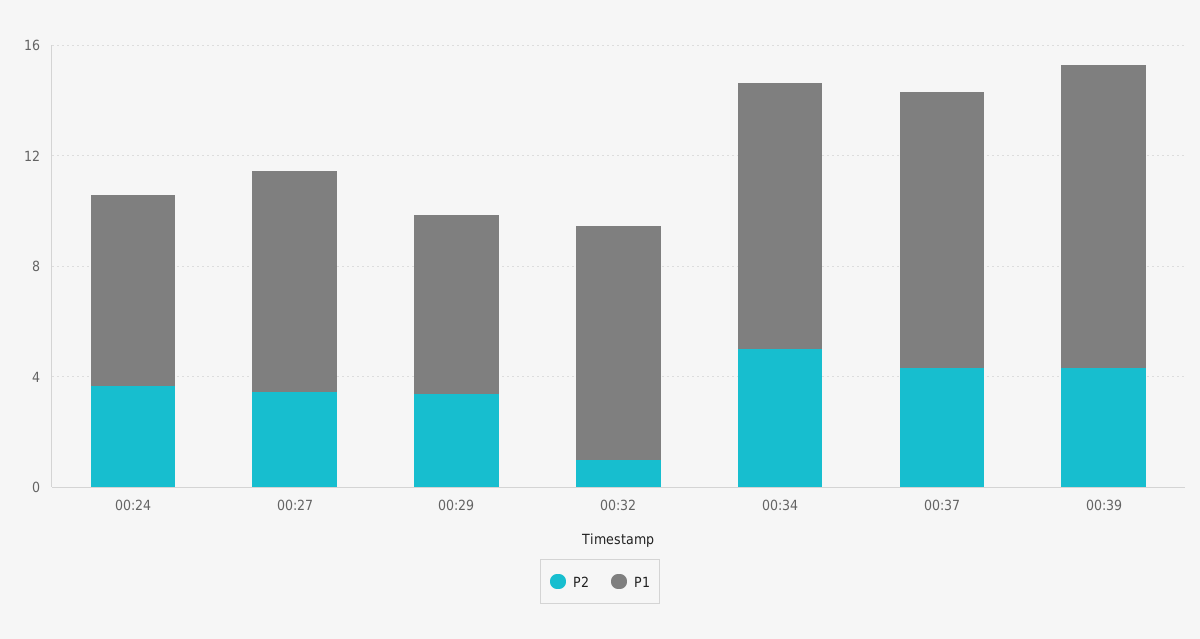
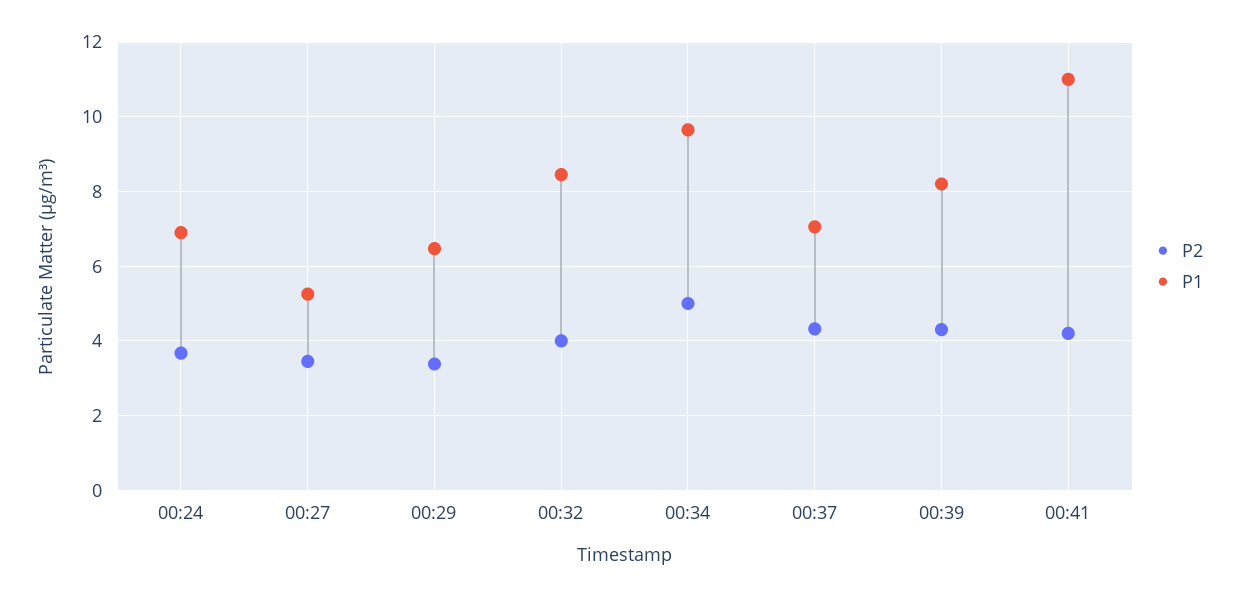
P1, 00:27: 8 -> 5.2
P2, 00:32: 1 -> 4
P1, 00:37: 10 -> 7
P1, 00:39: 11 -> 8.2
P2, 00:41: none -> 4.2
P1, 00:41: none -> 11

